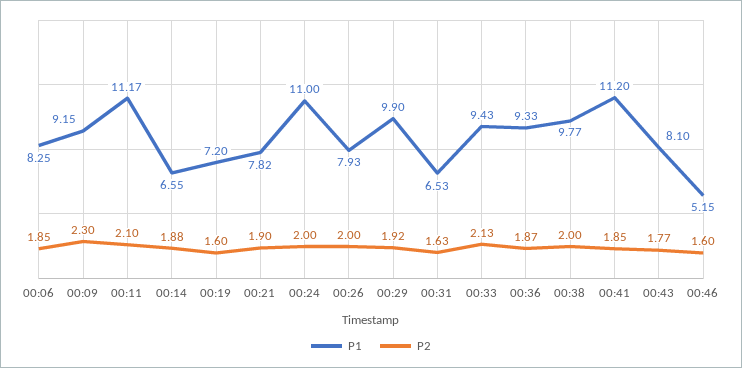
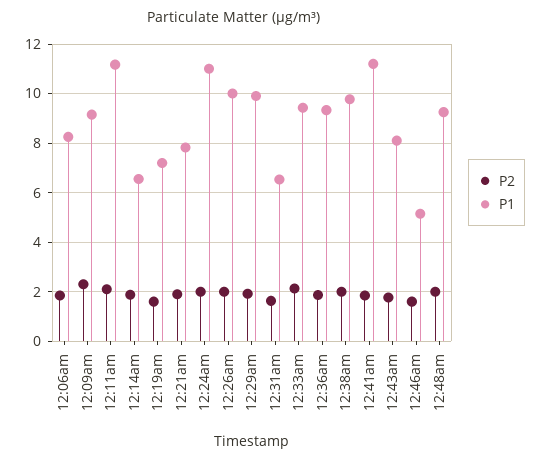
P1, 00:26: 7.93 -> 10
P2, 12:48am: none -> 2
P1, 12:48am: none -> 9.25

